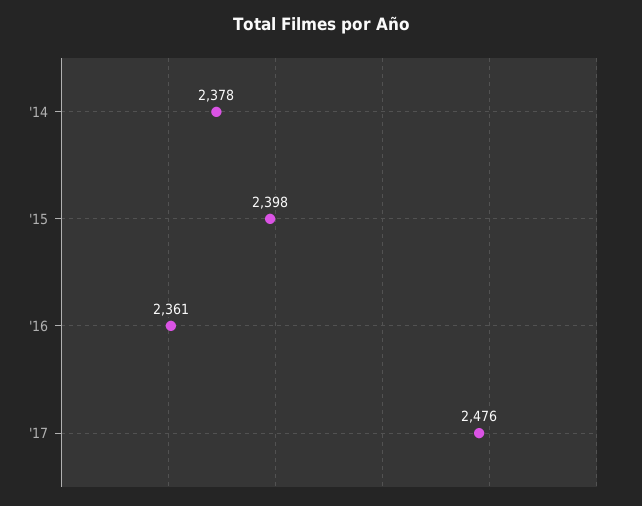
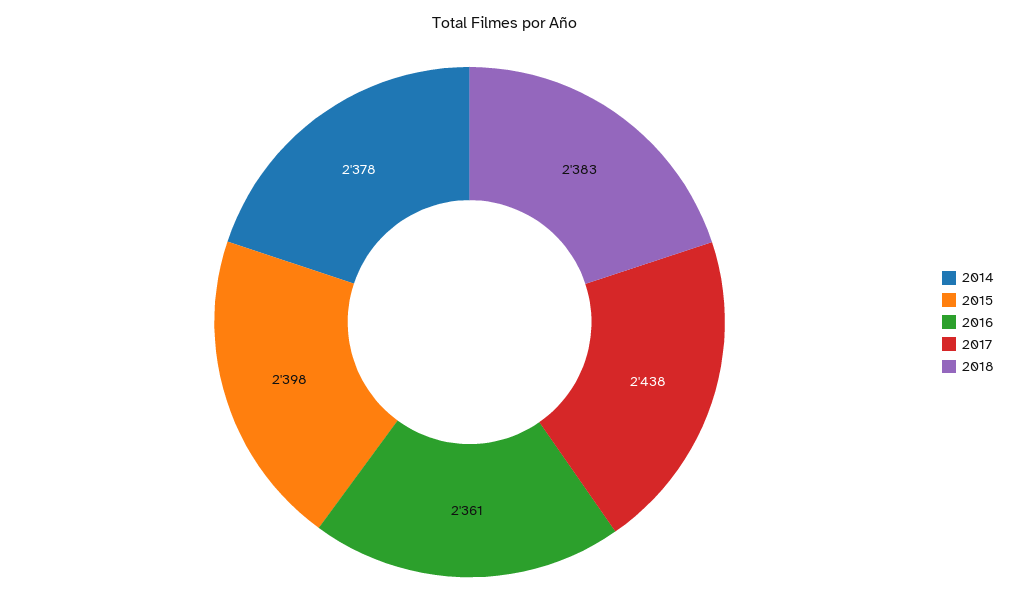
'17: 2476 -> 2438
2018: none -> 2383

